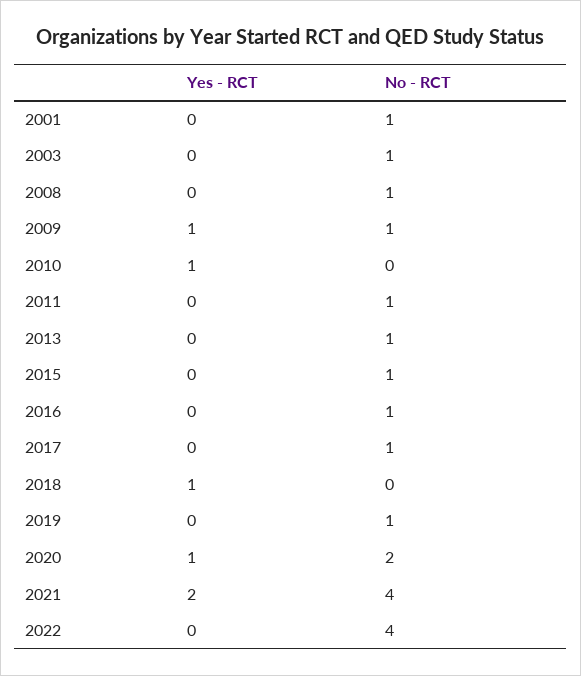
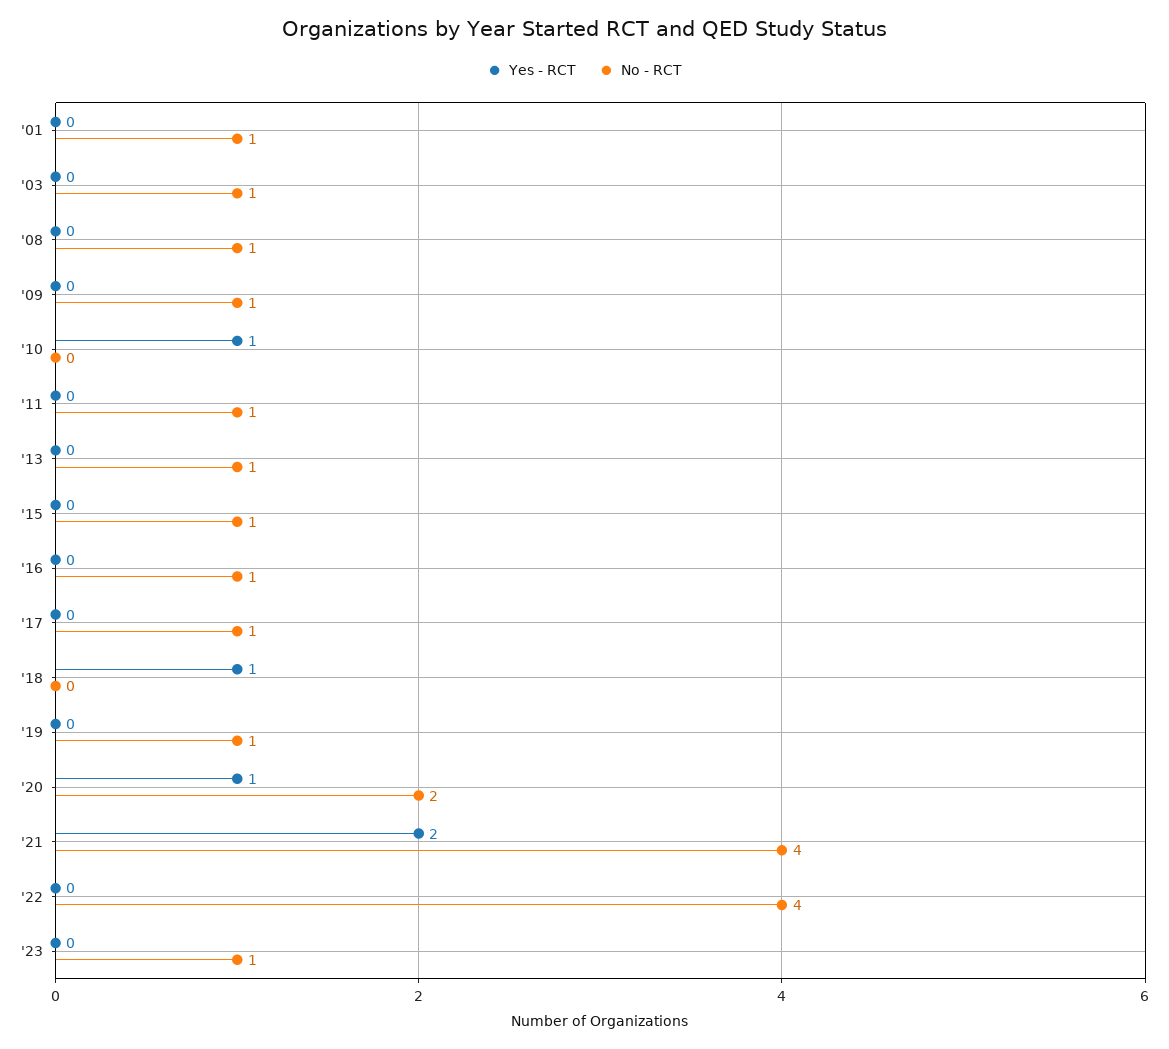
Yes - RCT, 2009: 1 -> 0
Yes - RCT, '23: none -> 0
No - RCT, '23: none -> 1

